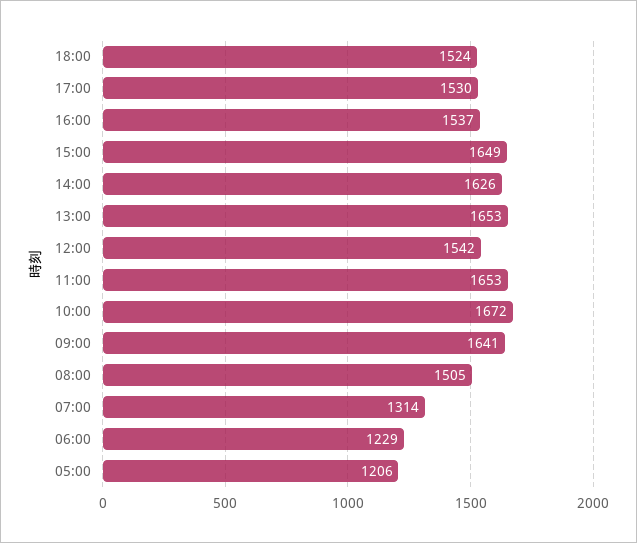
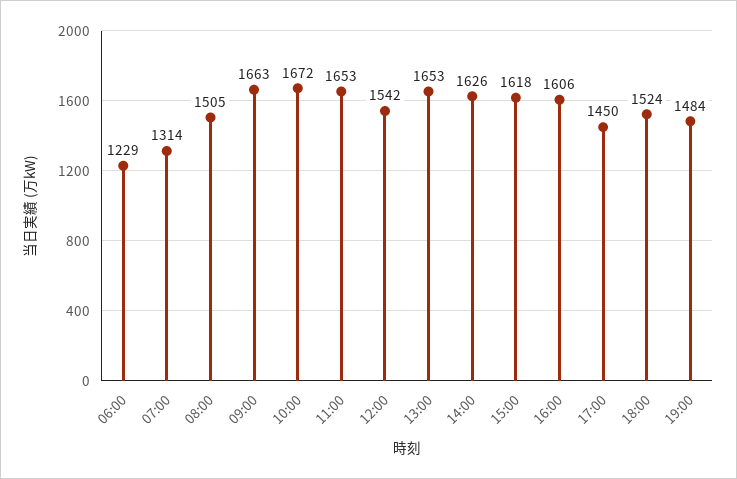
17:00: 1530 -> 1450
16:00: 1537 -> 1606
15:00: 1649 -> 1618
09:00: 1641 -> 1663
05:00: 1206 -> none
19:00: none -> 1484

